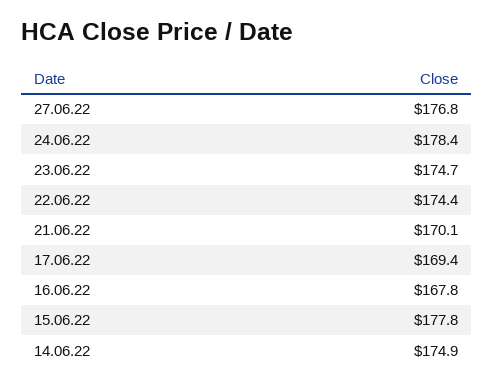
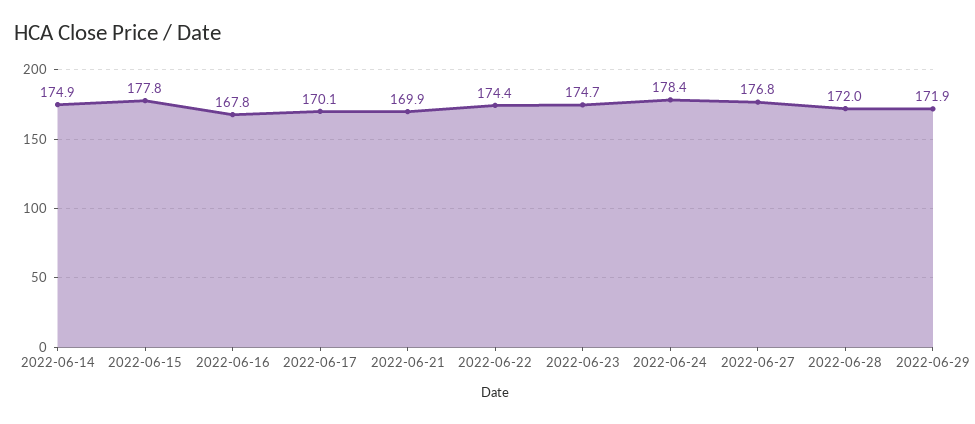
21.06.22: 170.1 -> 169.9
17.06.22: 169.4 -> 170.1
2022-06-28: none -> 172
2022-06-29: none -> 171.9

